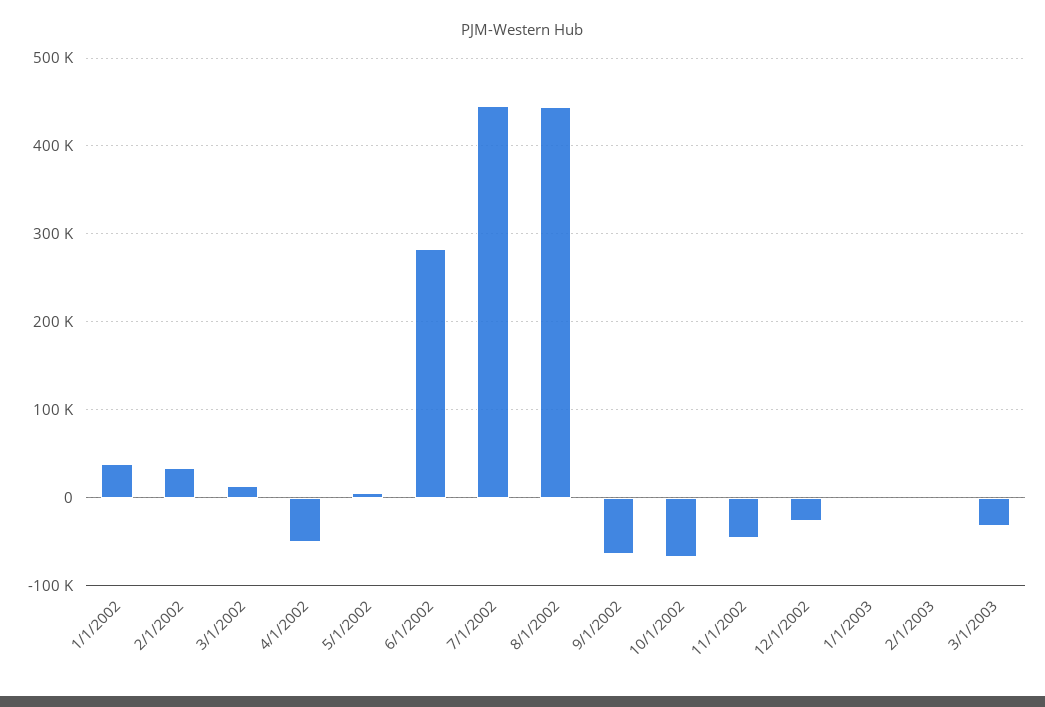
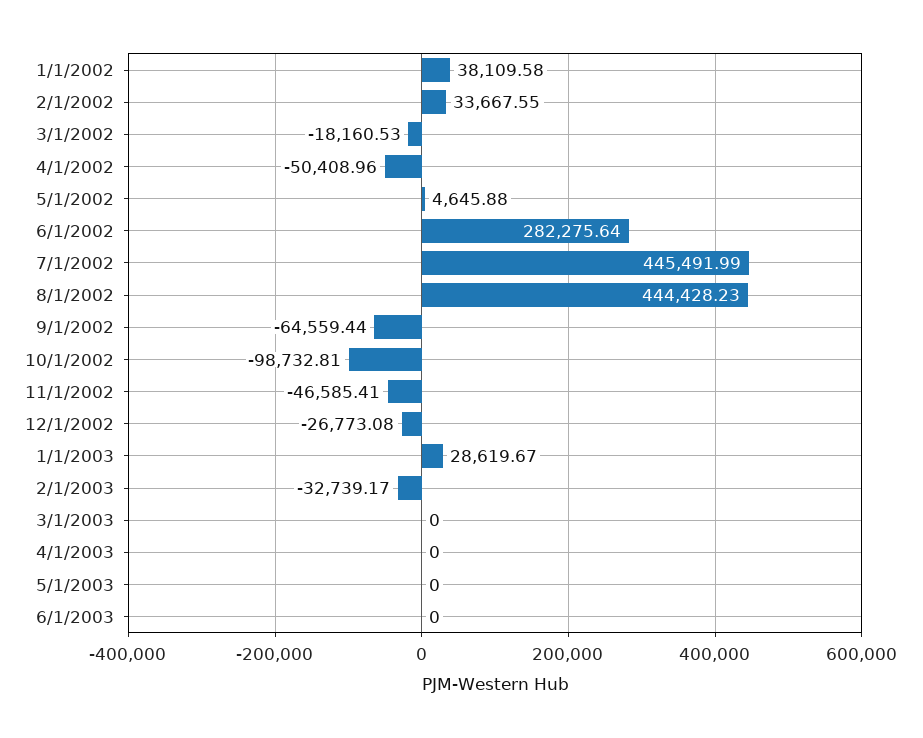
3/1/2002: 10000 -> -18160.53
10/1/2002: -70000 -> -98732.81
1/1/2003: 0 -> 28619.67
2/1/2003: 0 -> -32739.17
3/1/2003: -30000 -> 0
4/1/2003: none -> 0
5/1/2003: none -> 0
6/1/2003: none -> 0

